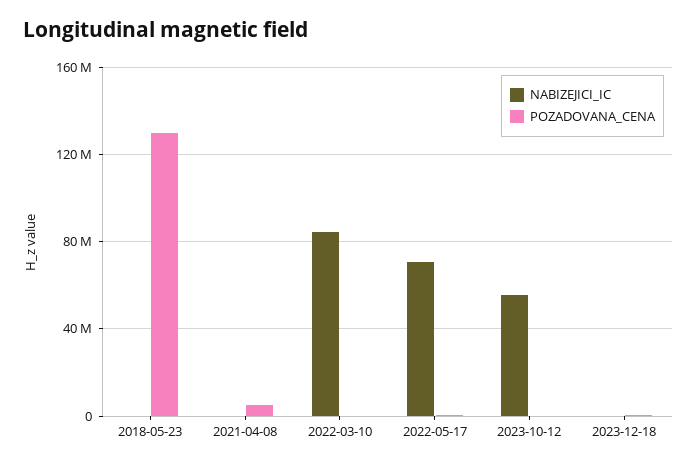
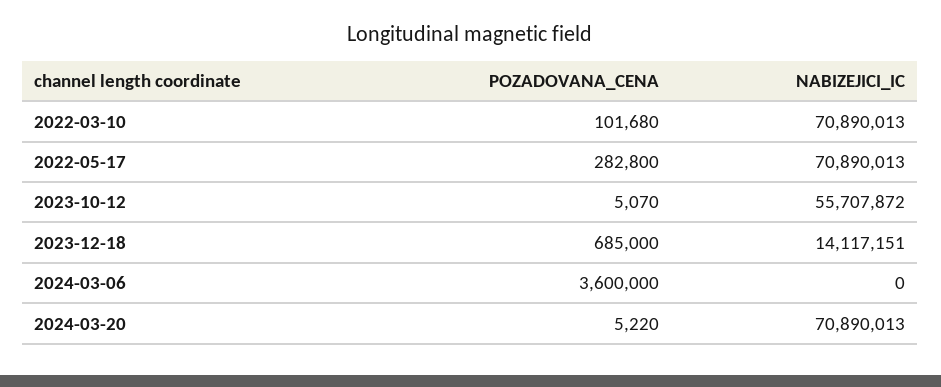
NABIZEJICI_IC, 2018-05-23: 0 -> none
POZADOVANA_CENA, 2018-05-23: 130000000 -> none
NABIZEJICI_IC, 2021-04-08: 0 -> none
POZADOVANA_CENA, 2021-04-08: 5000000 -> none
NABIZEJICI_IC, 2022-03-10: 85000000 -> 70890013
NABIZEJICI_IC, 2023-12-18: 0 -> 14117151
POZADOVANA_CENA, 2024-03-06: none -> 3600000
NABIZEJICI_IC, 2024-03-06: none -> 0
POZADOVANA_CENA, 2024-03-20: none -> 5220
NABIZEJICI_IC, 2024-03-20: none -> 70890013

